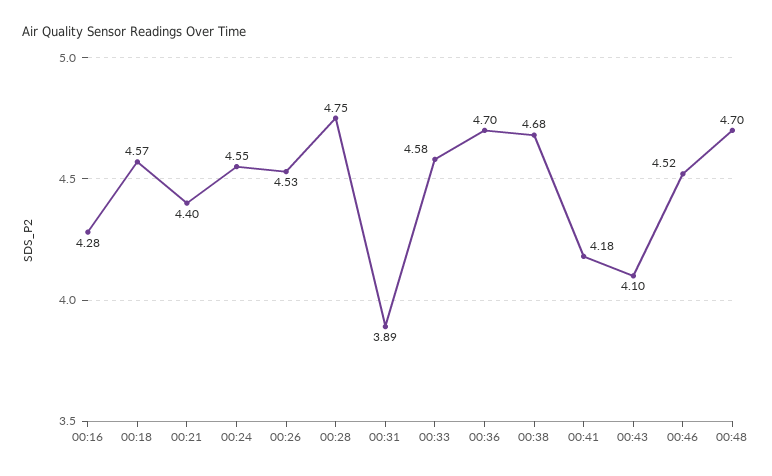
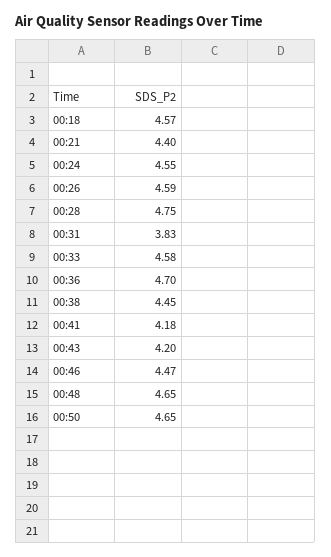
00:16: 4.28 -> none
00:26: 4.53 -> 4.59
00:31: 3.89 -> 3.83
00:38: 4.68 -> 4.45
00:43: 4.1 -> 4.2
00:46: 4.52 -> 4.47
00:48: 4.7 -> 4.65
00:50: none -> 4.65

